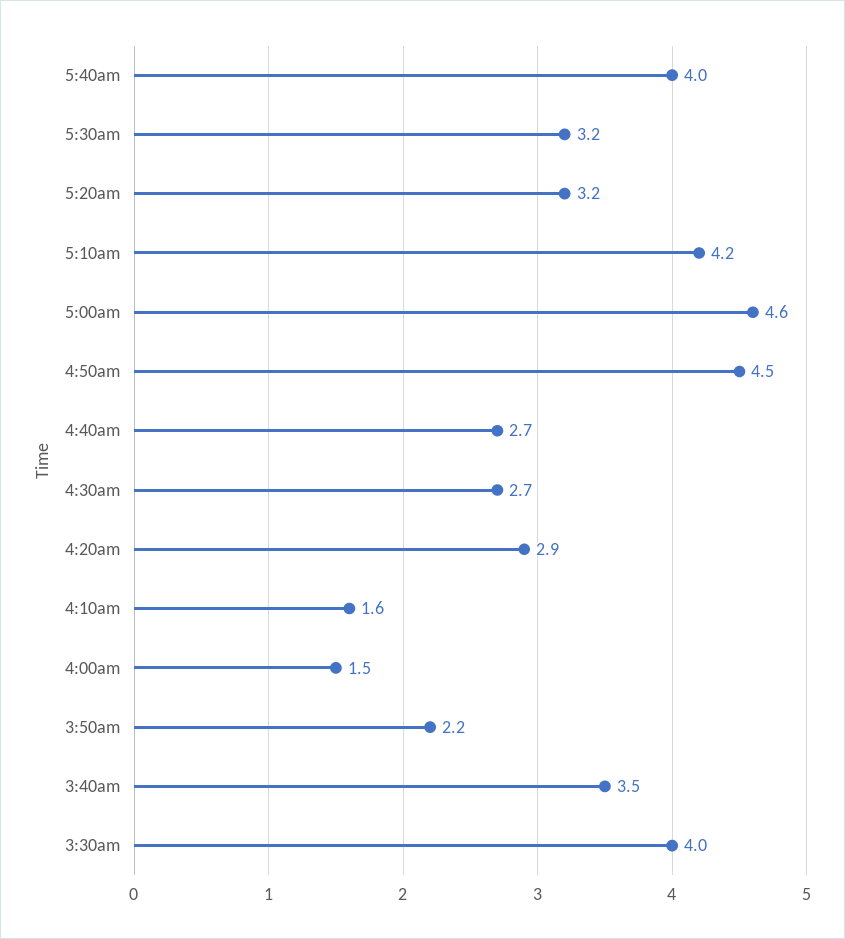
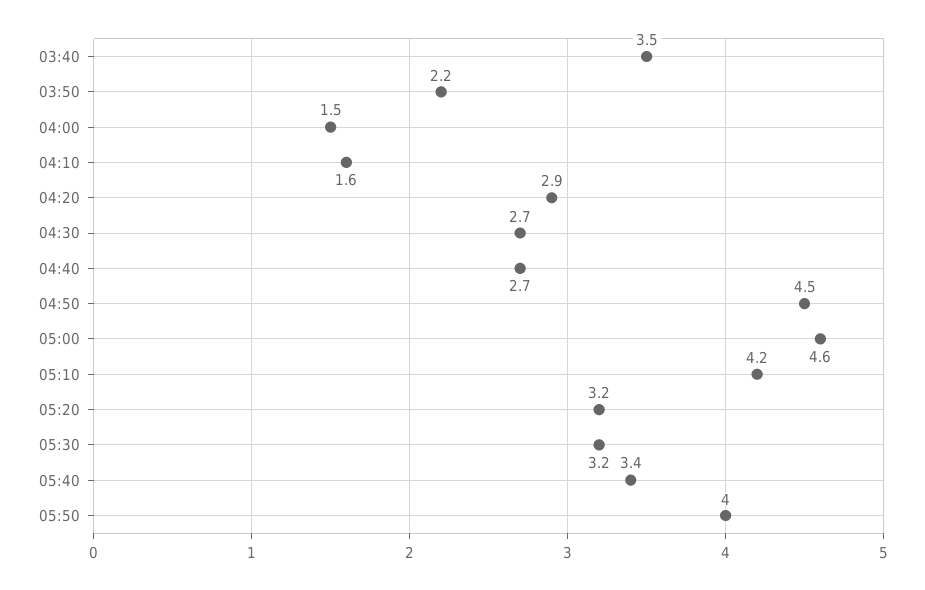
5:40am: 4 -> 3.4
3:30am: 4 -> none
05:50: none -> 4

